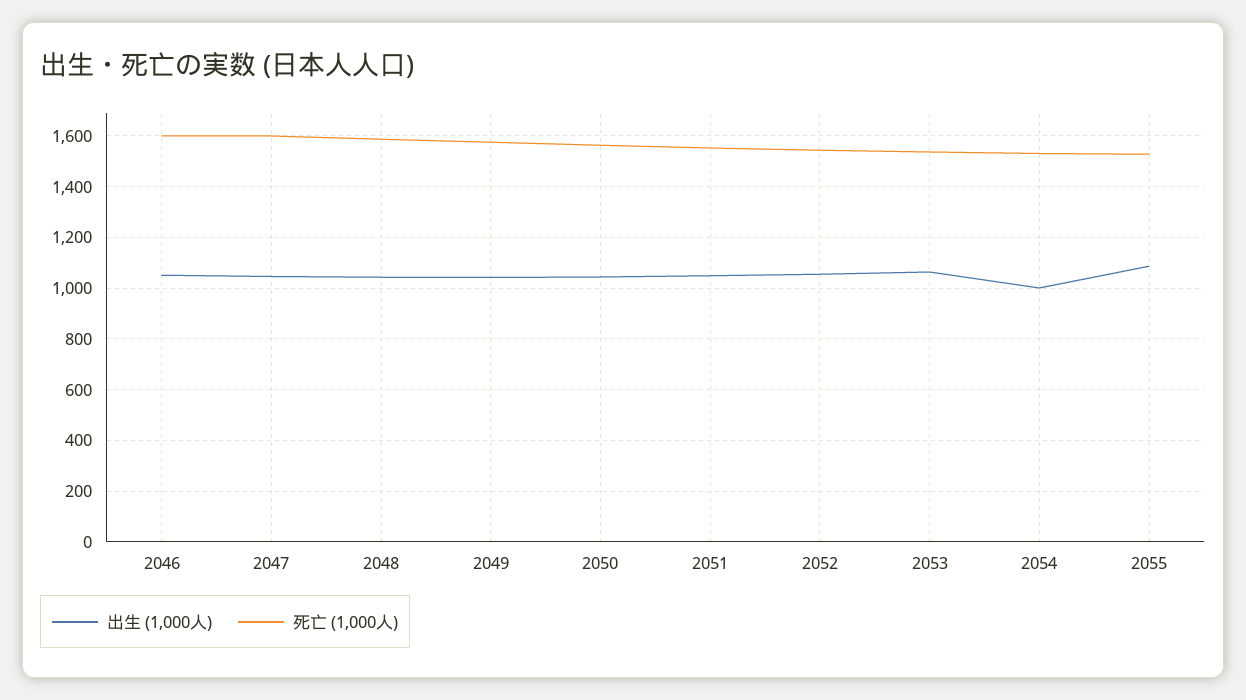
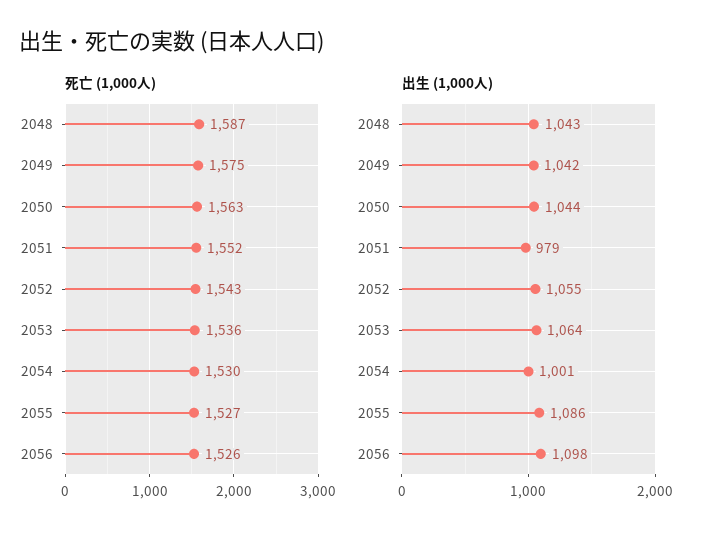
出生 (1,000人), 2046: 1050 -> none
死亡 (1,000人), 2046: 1600 -> none
出生 (1,000人), 2047: 1050 -> none
死亡 (1,000人), 2047: 1600 -> none
出生 (1,000人), 2051: 1050 -> 979
死亡 (1,000人), 2056: none -> 1526
出生 (1,000人), 2056: none -> 1098

